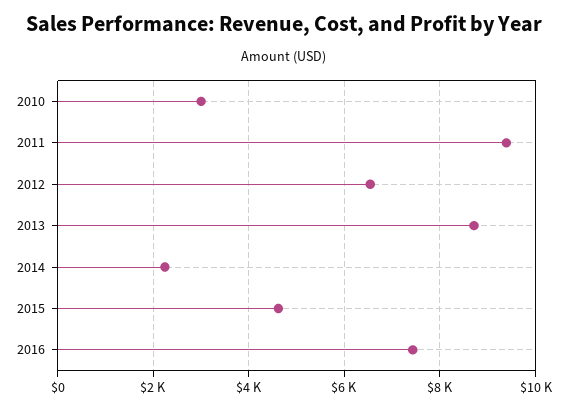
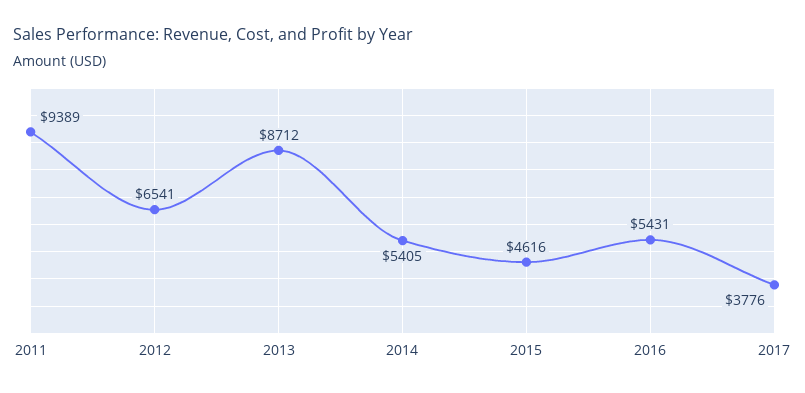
2010: 3000 -> none
2014: 2200 -> 5405
2016: 7400 -> 5431
2017: none -> 3776

